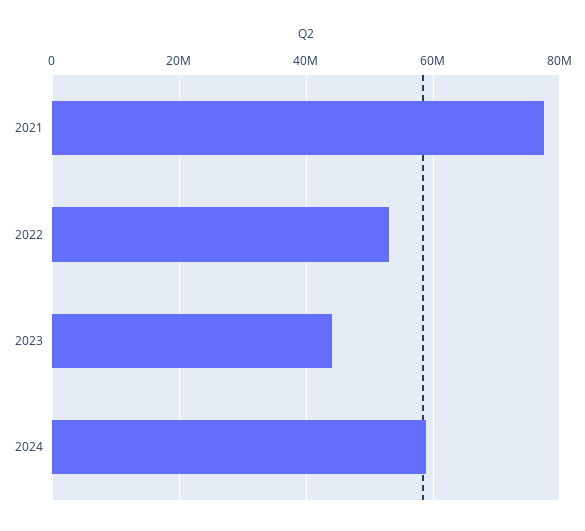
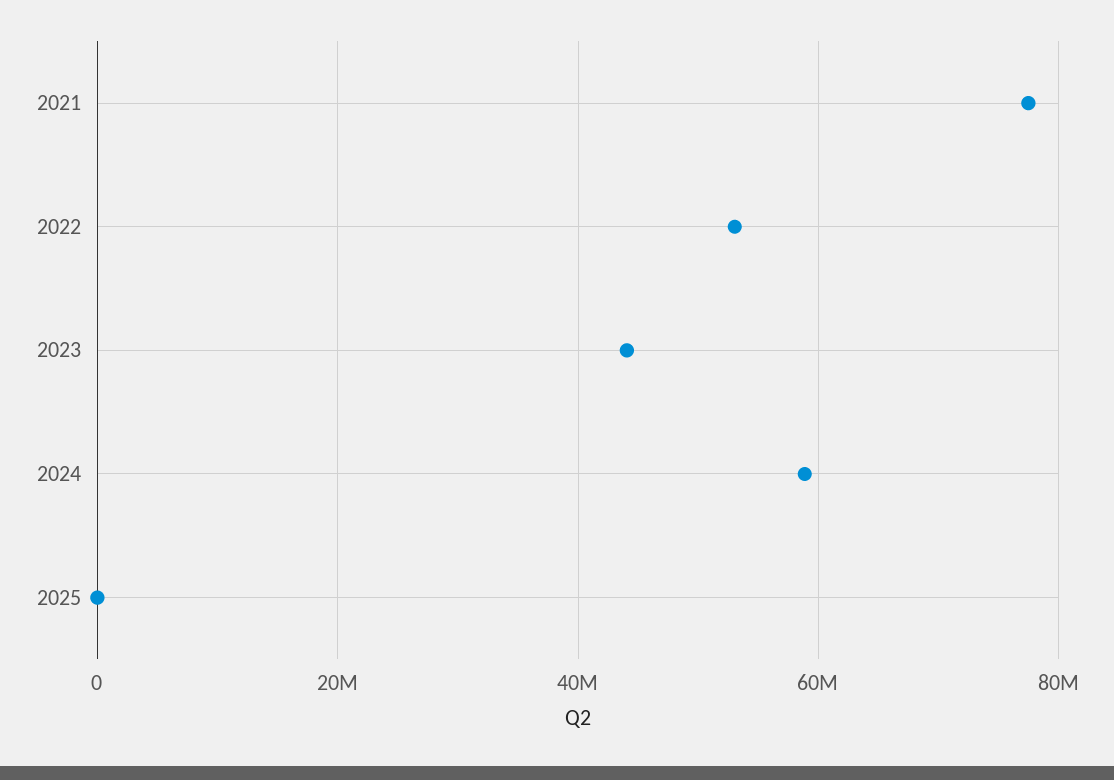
2025: none -> 0

